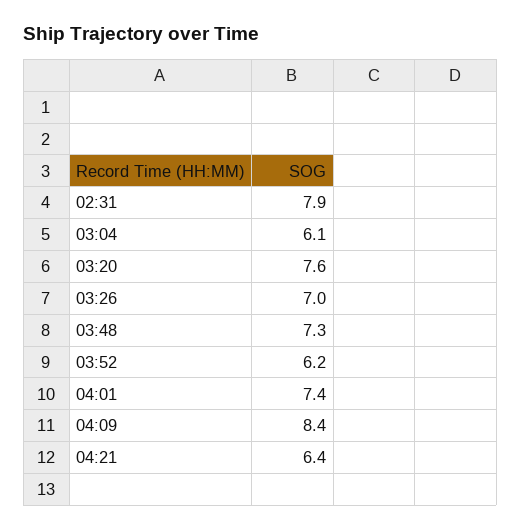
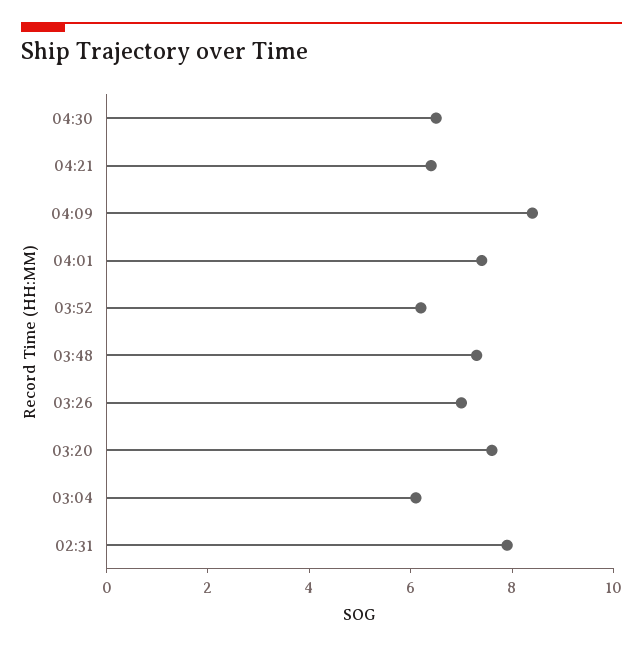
04:30: none -> 6.5

